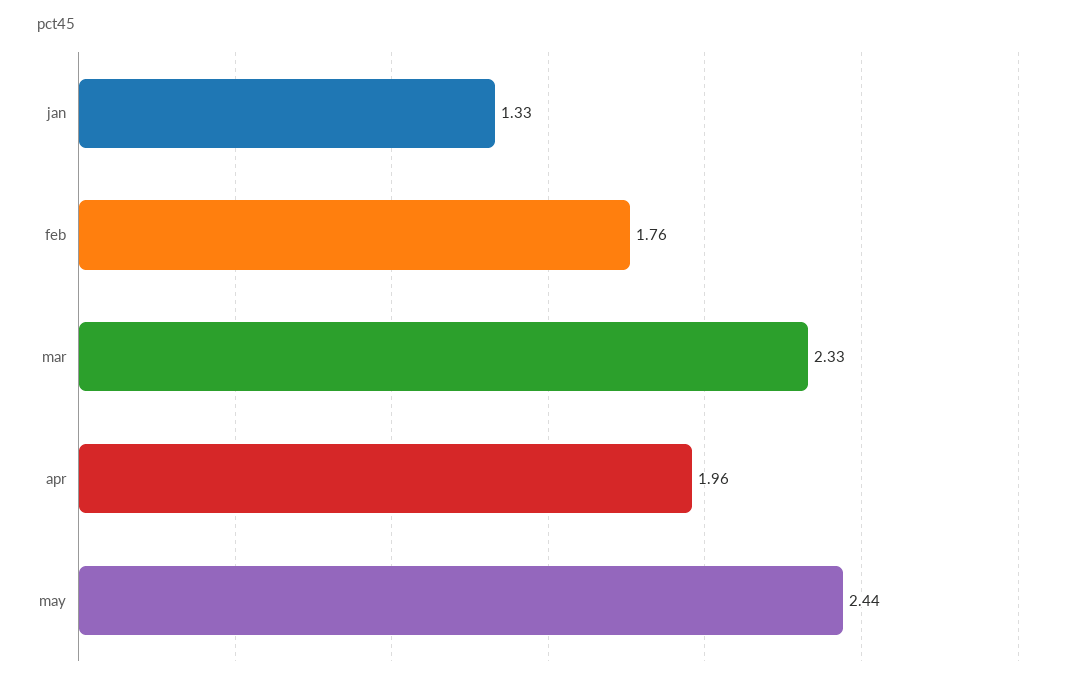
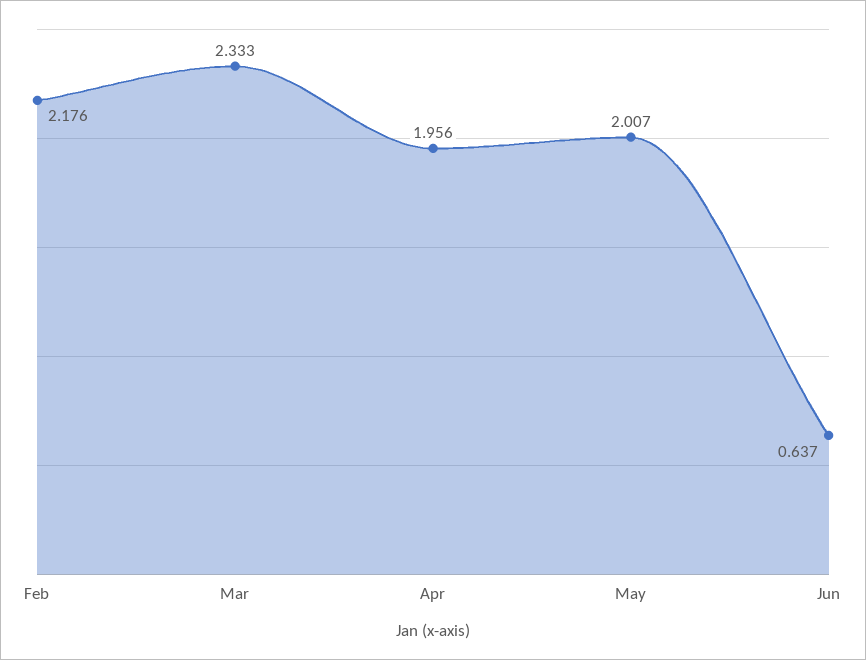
jan: 1.33 -> none
feb: 1.76 -> 2.176
may: 2.44 -> 2.007
Jun: none -> 0.637

